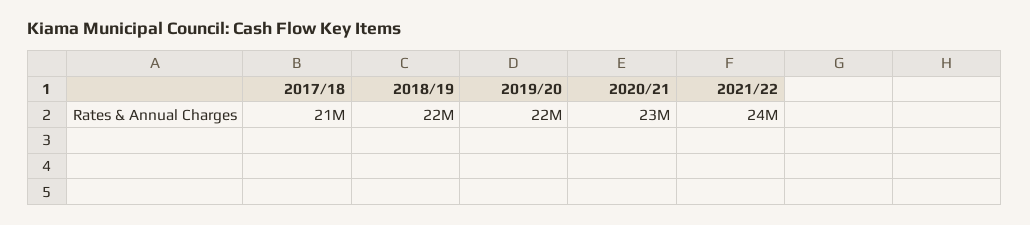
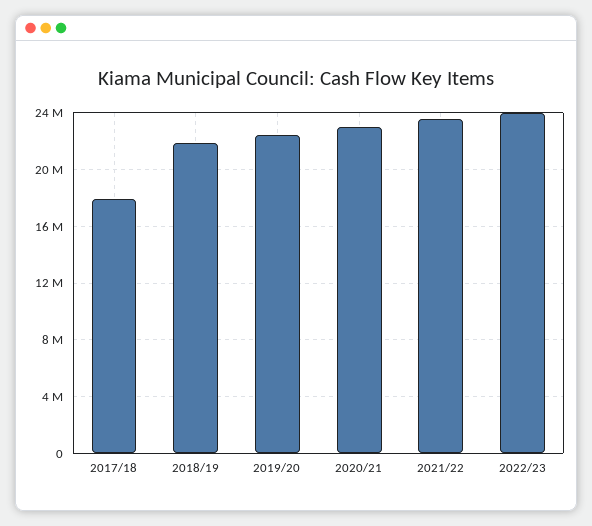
2017/18: 21000000 -> 18000000
2022/23: none -> 24000000

